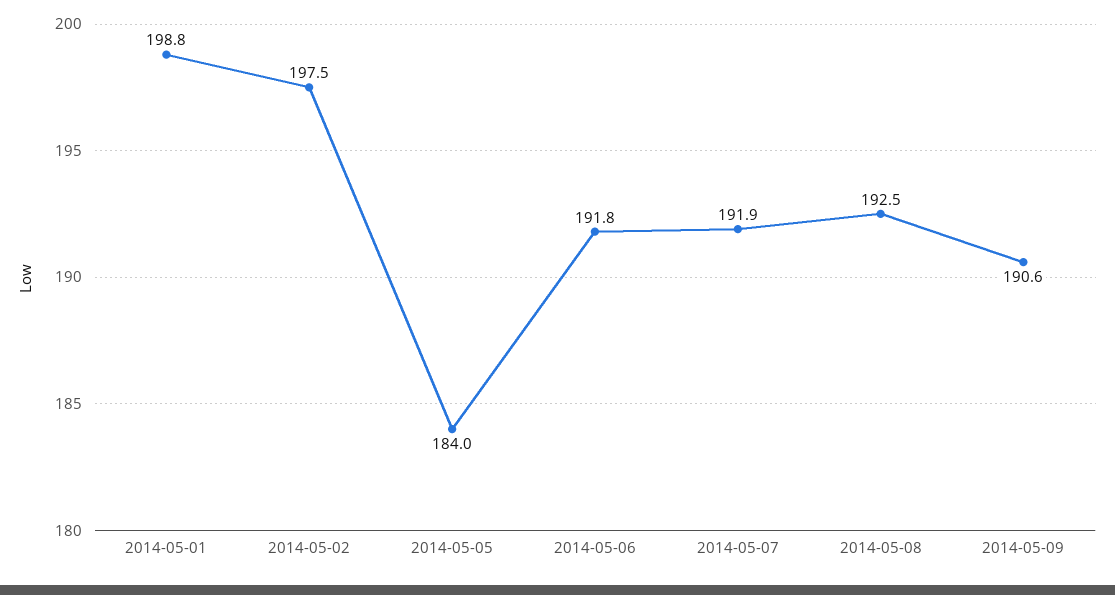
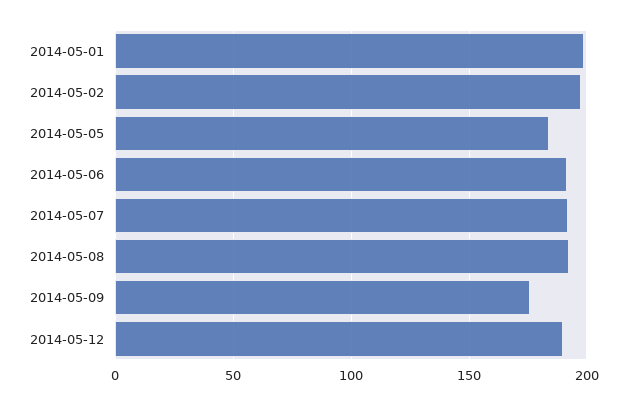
2014-05-09: 190.6 -> 175
2014-05-12: none -> 190

